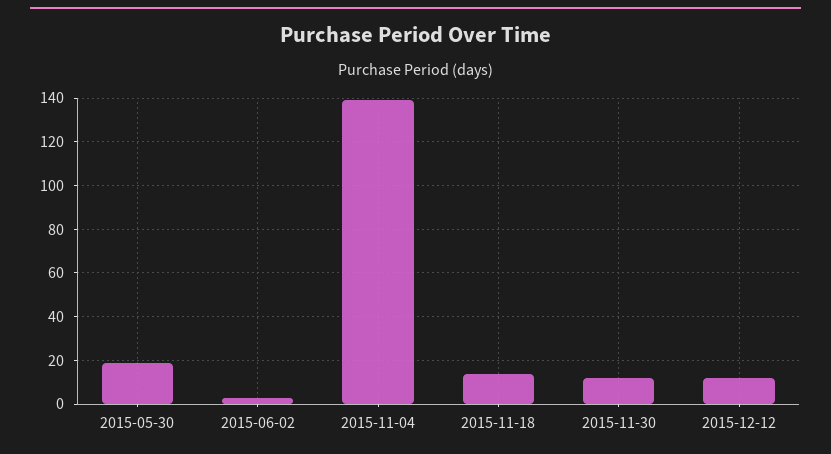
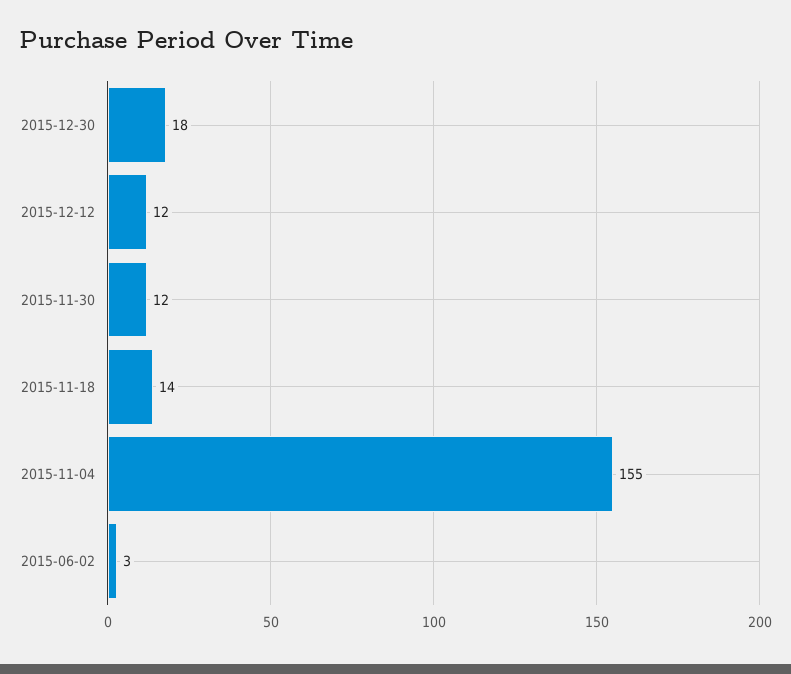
2015-05-30: 20 -> none
2015-11-04: 140 -> 155
2015-12-30: none -> 18

